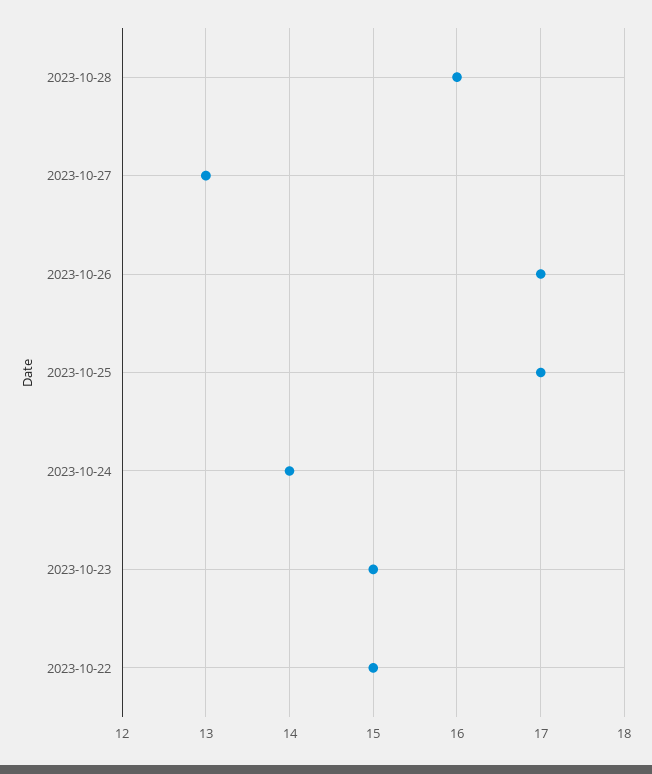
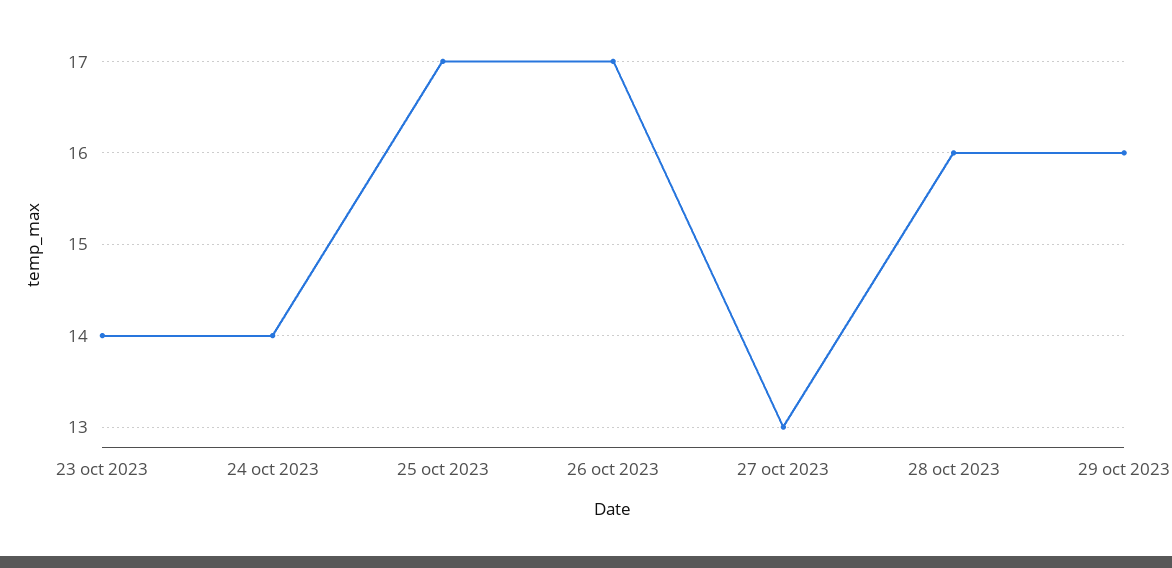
2023-10-23: 15 -> 14
2023-10-22: 15 -> none
29 oct 2023: none -> 16

